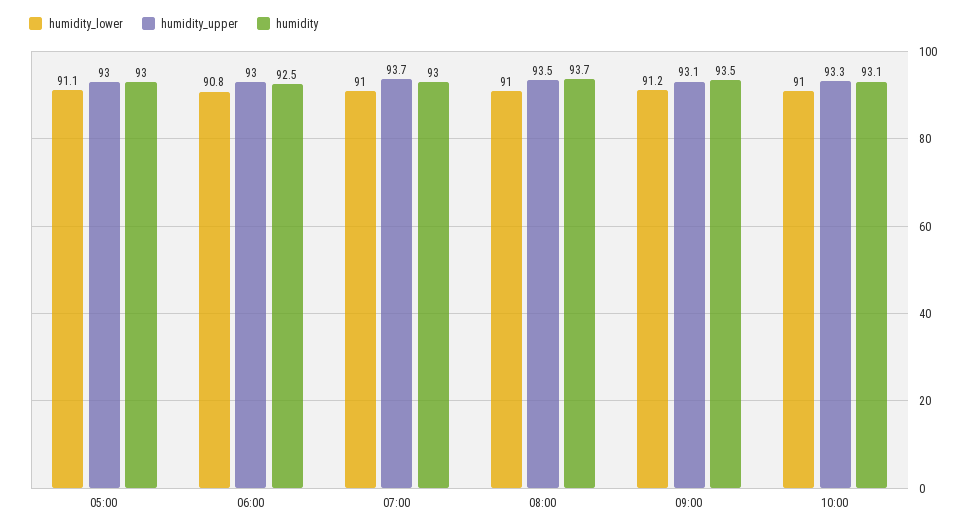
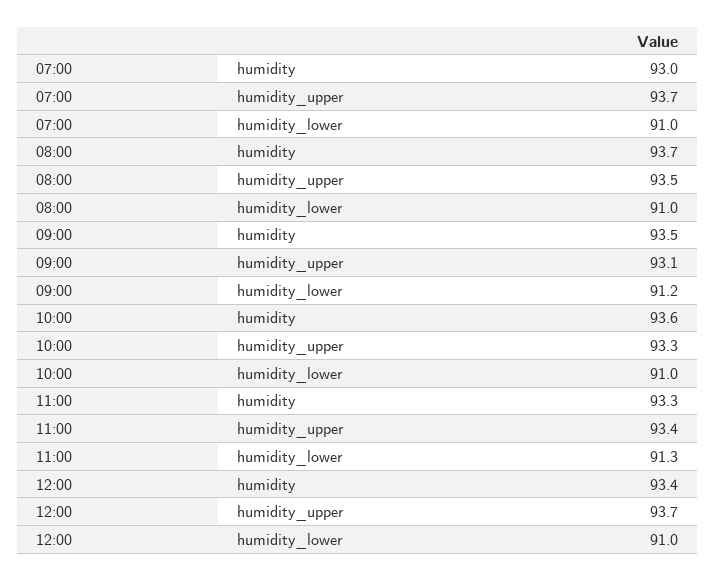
humidity_lower, 05:00: 91.1 -> none
humidity_upper, 05:00: 93 -> none
humidity, 05:00: 93 -> none
humidity_lower, 06:00: 90.8 -> none
humidity_upper, 06:00: 93 -> none
humidity, 06:00: 92.5 -> none
humidity, 10:00: 93.1 -> 93.6
humidity, 11:00: none -> 93.3
humidity_upper, 11:00: none -> 93.4
humidity_lower, 11:00: none -> 91.3
humidity, 12:00: none -> 93.4
humidity_upper, 12:00: none -> 93.7
humidity_lower, 12:00: none -> 91

